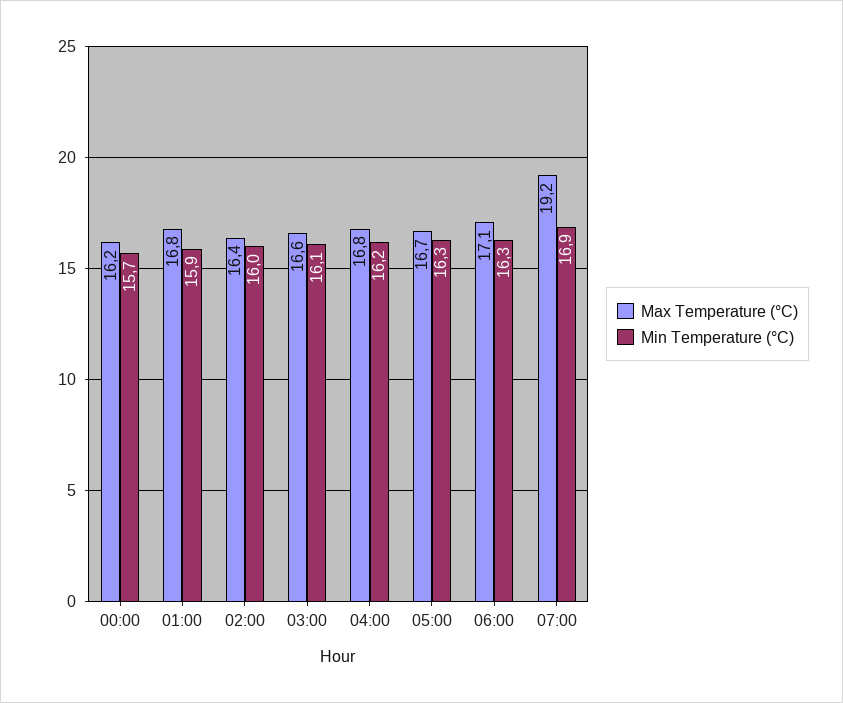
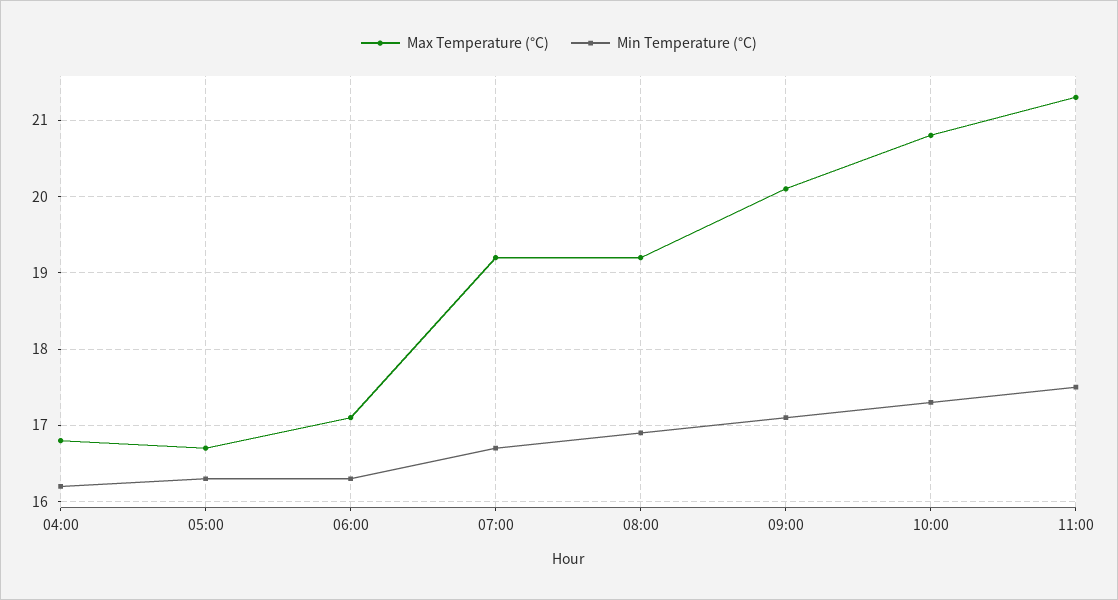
Max Temperature (°C), 00:00: 16.2 -> none
Min Temperature (°C), 00:00: 15.7 -> none
Max Temperature (°C), 01:00: 16.8 -> none
Min Temperature (°C), 01:00: 15.9 -> none
Max Temperature (°C), 02:00: 16.4 -> none
Min Temperature (°C), 02:00: 16 -> none
Max Temperature (°C), 03:00: 16.6 -> none
Min Temperature (°C), 03:00: 16.1 -> none
Min Temperature (°C), 07:00: 16.9 -> 16.7
Max Temperature (°C), 08:00: none -> 19.2
Min Temperature (°C), 08:00: none -> 16.9
Max Temperature (°C), 09:00: none -> 20.1
Min Temperature (°C), 09:00: none -> 17.1
Max Temperature (°C), 10:00: none -> 20.8
Min Temperature (°C), 10:00: none -> 17.3
Max Temperature (°C), 11:00: none -> 21.3
Min Temperature (°C), 11:00: none -> 17.5

